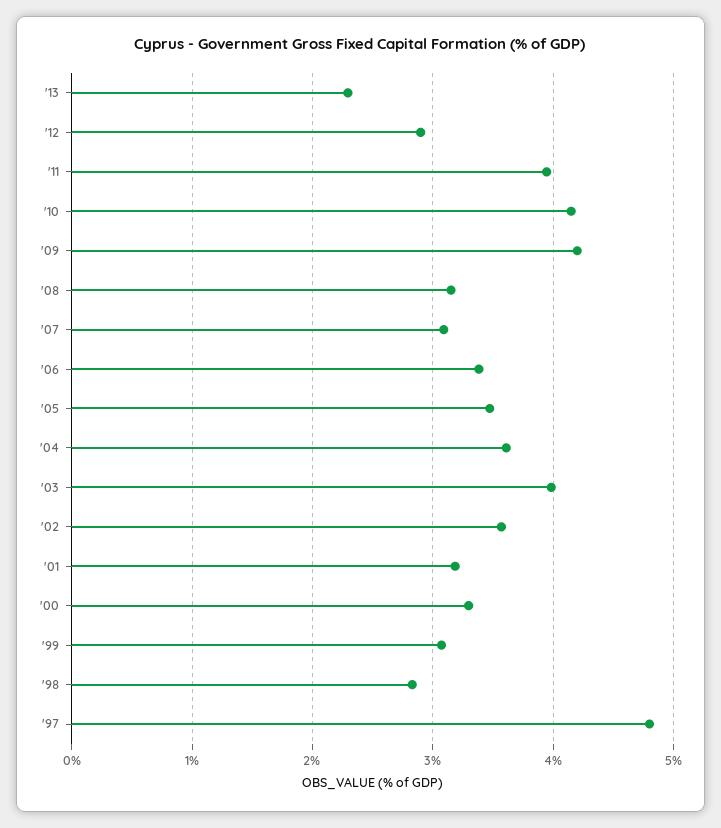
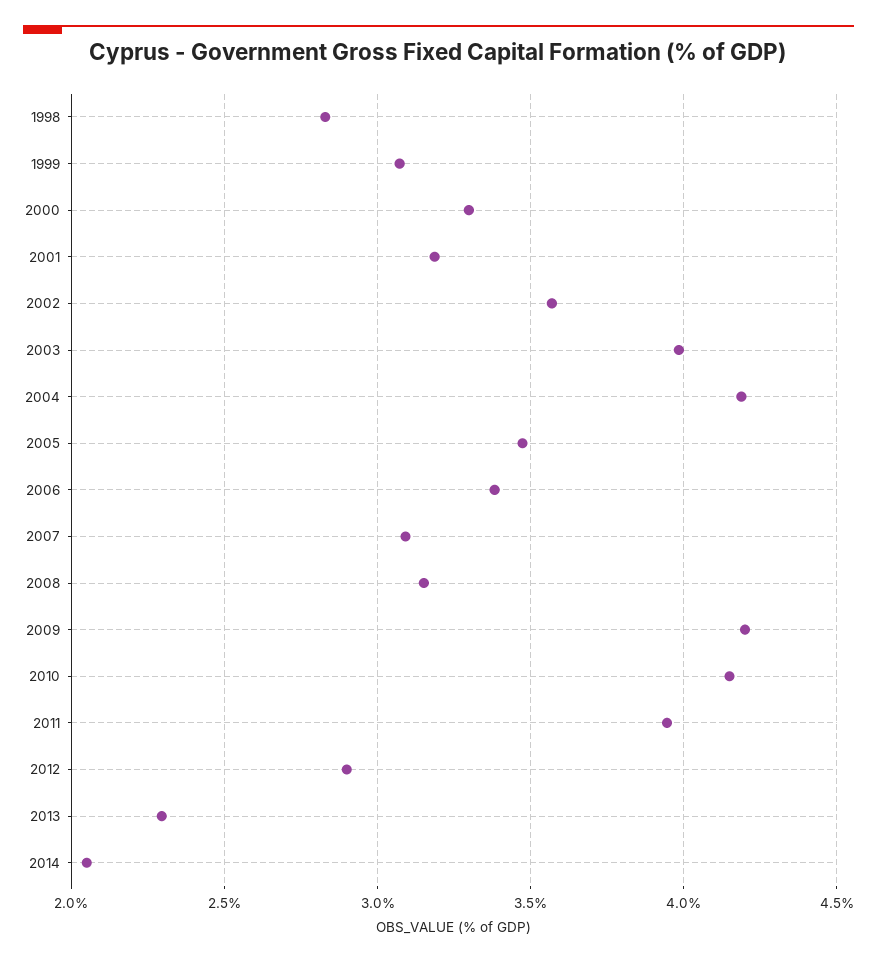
'04: 3.6 -> 4.2
'97: 4.8 -> none
2014: none -> 2.05

